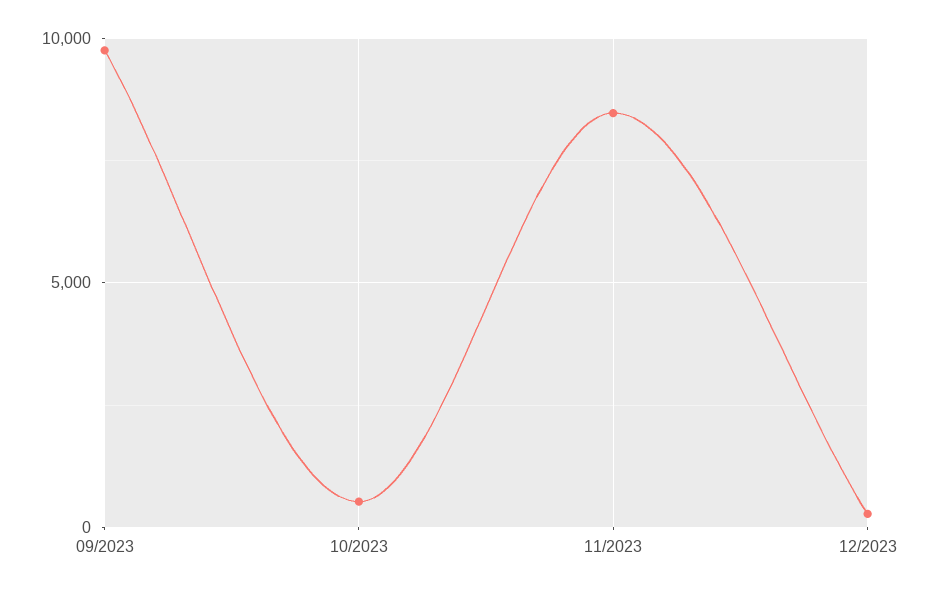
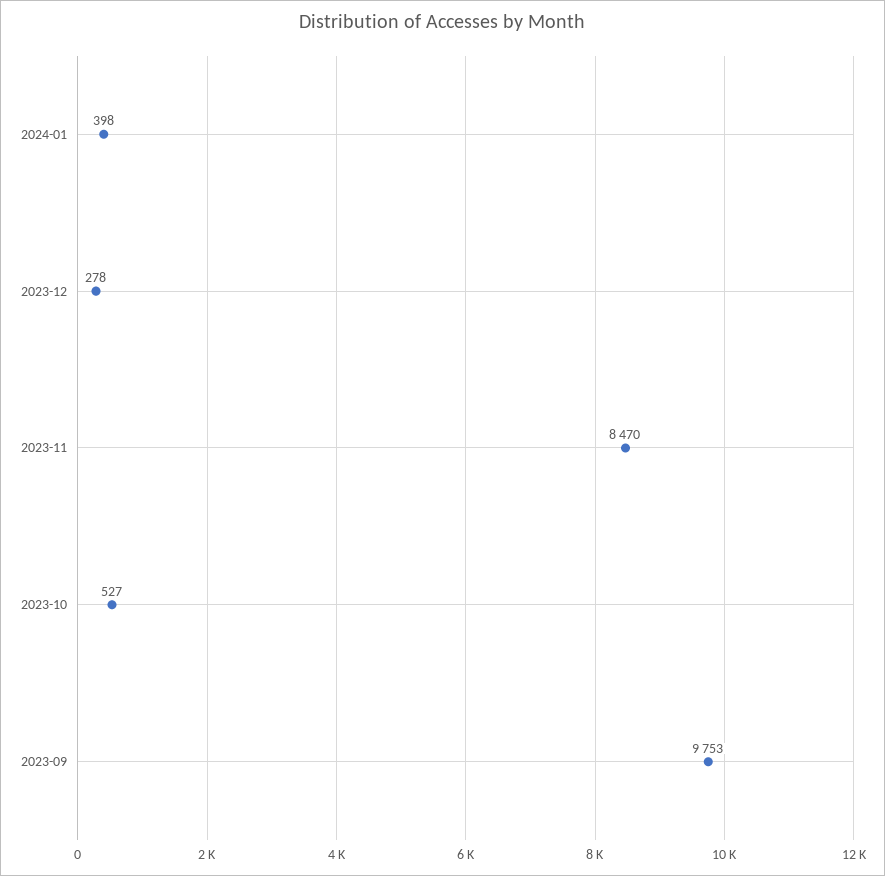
2024-01: none -> 398

